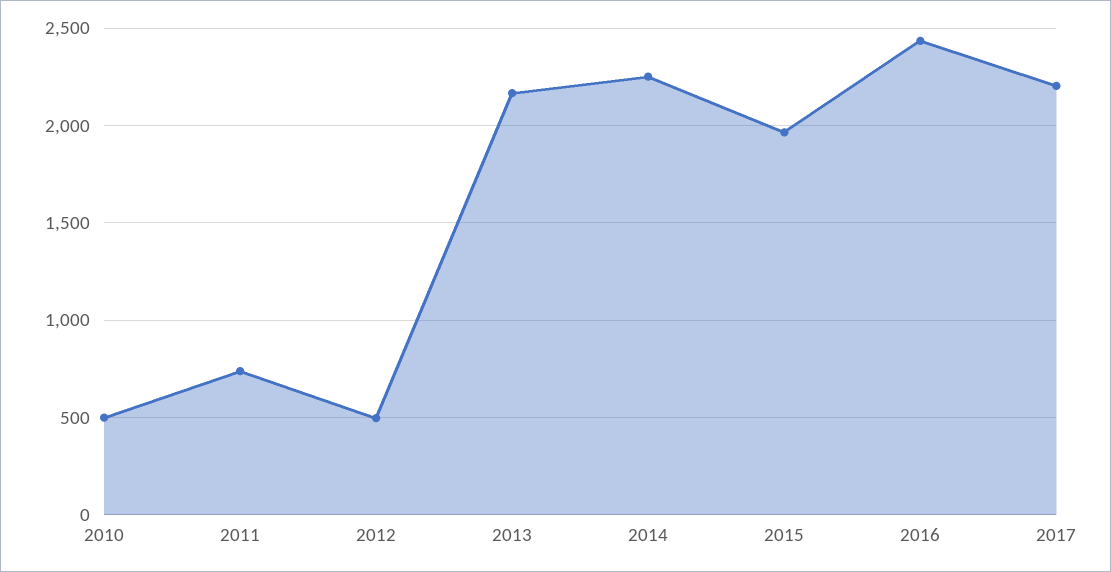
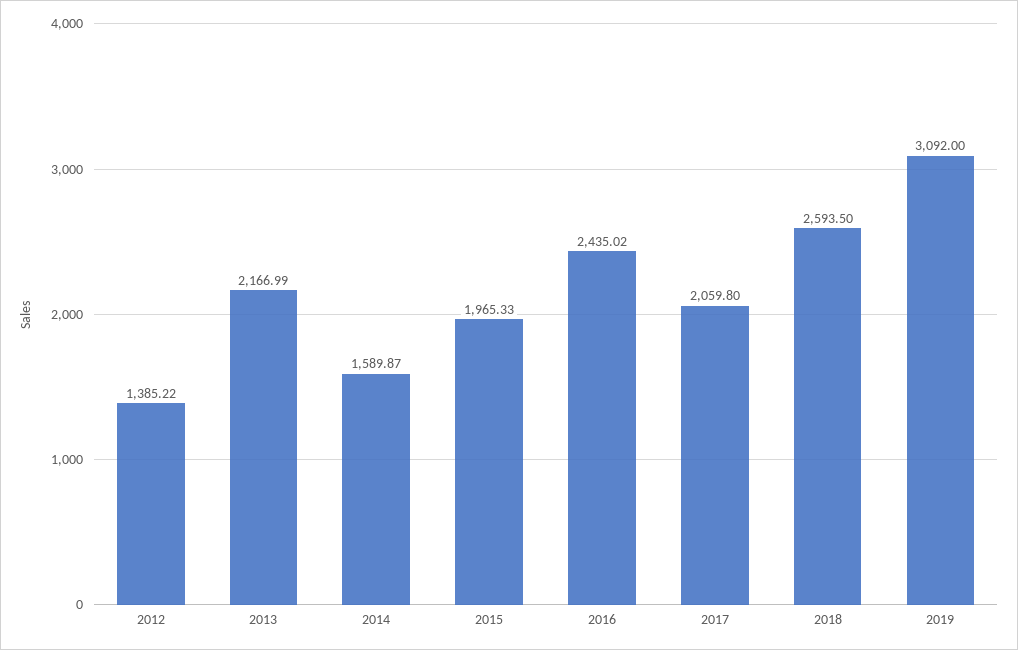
2010: 500 -> none
2011: 750 -> none
2012: 500 -> 1385.22
2014: 2250 -> 1589.87
2017: 2200 -> 2059.8
2018: none -> 2593.5
2019: none -> 3092

